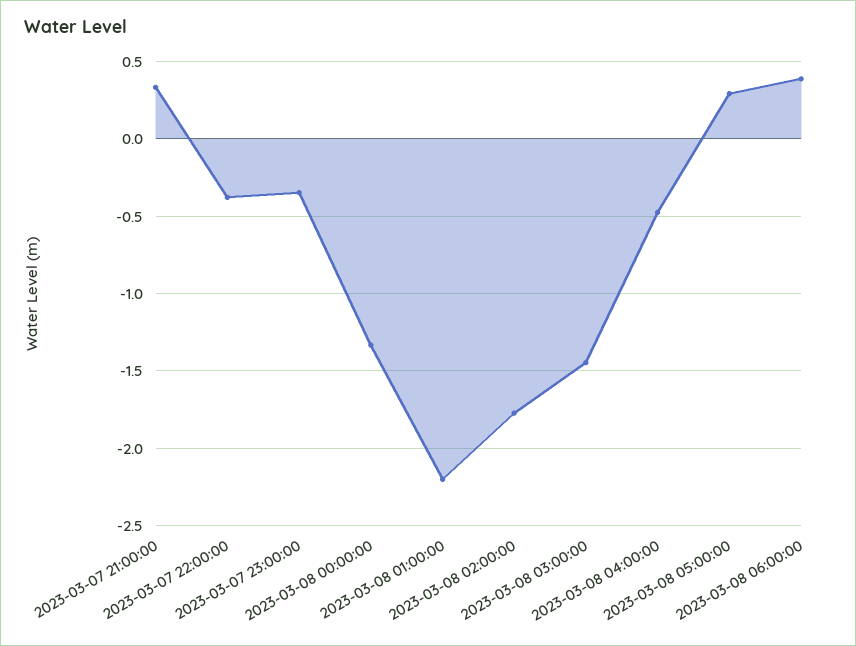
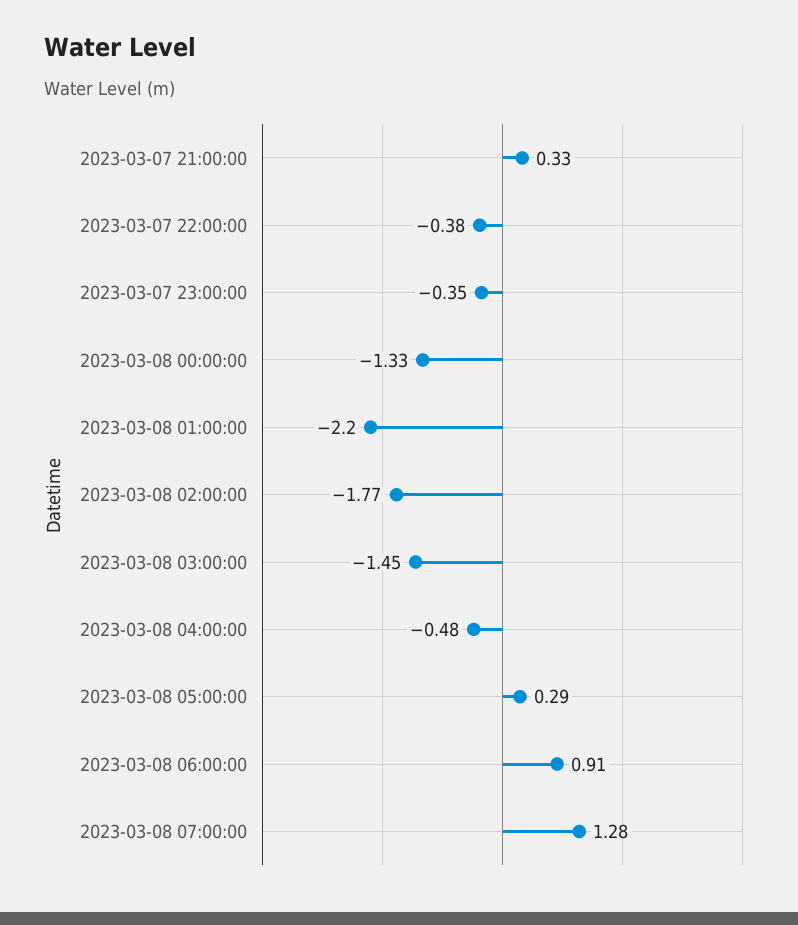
2023-03-08 06:00:00: 0.4 -> 0.91
2023-03-08 07:00:00: none -> 1.28

